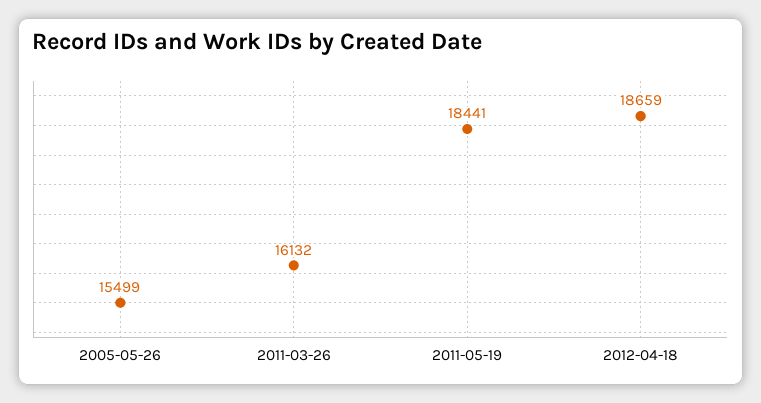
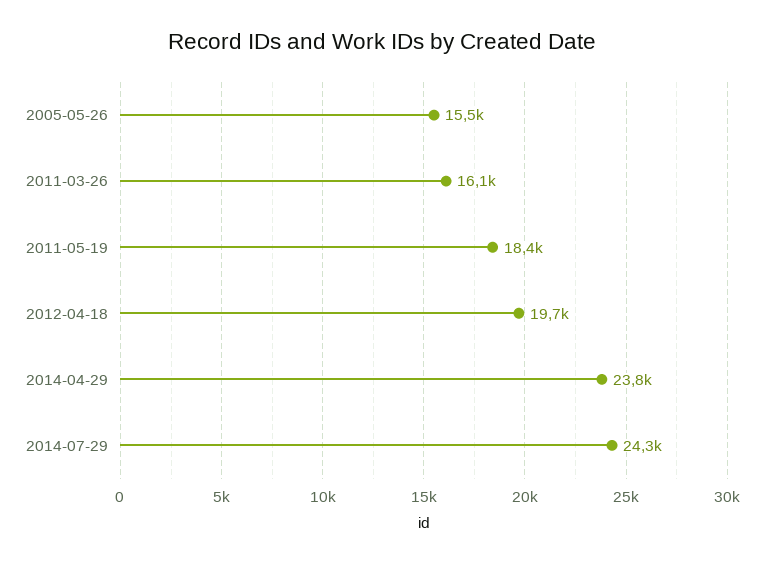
2012-04-18: 18659 -> 19700
2014-04-29: none -> 23800
2014-07-29: none -> 24300

